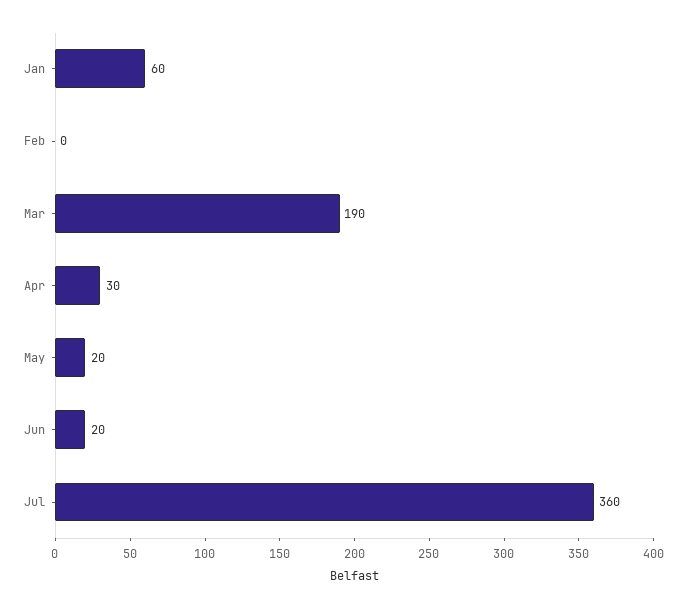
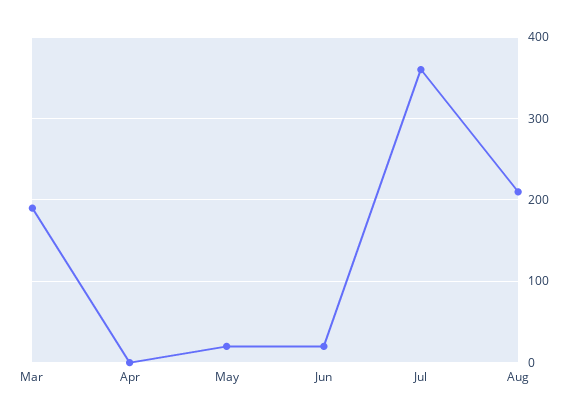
Jan: 60 -> none
Feb: 0 -> none
Apr: 30 -> 0
Aug: none -> 210

